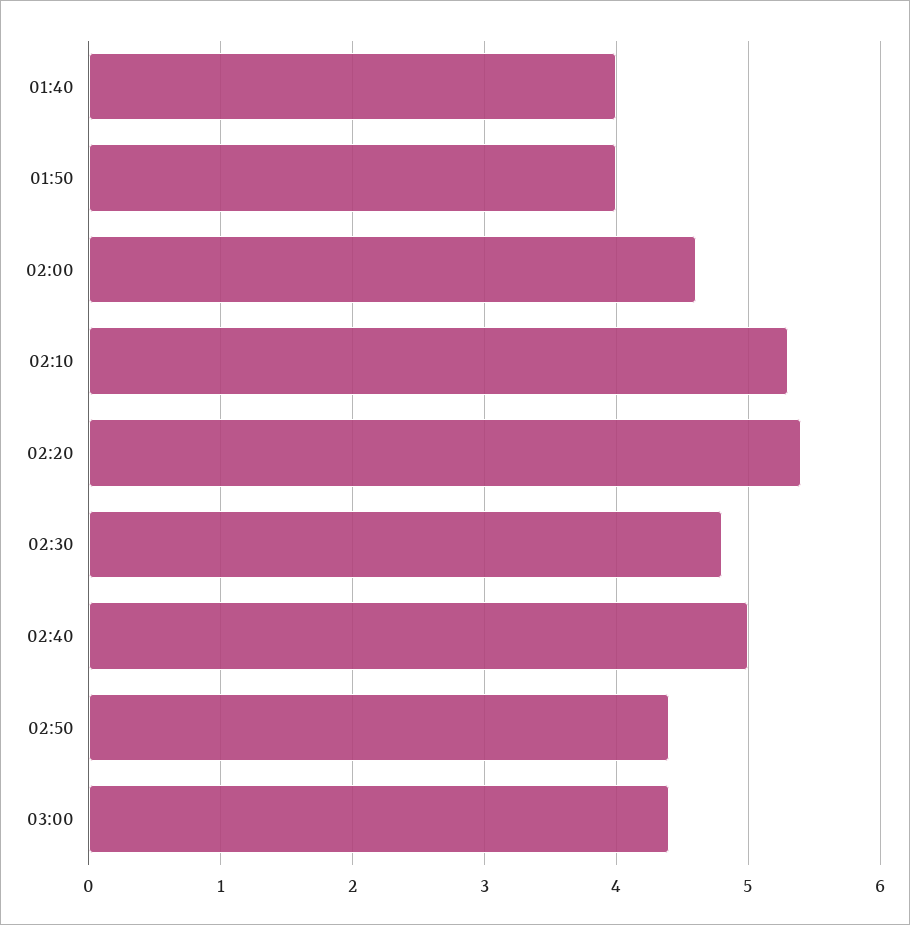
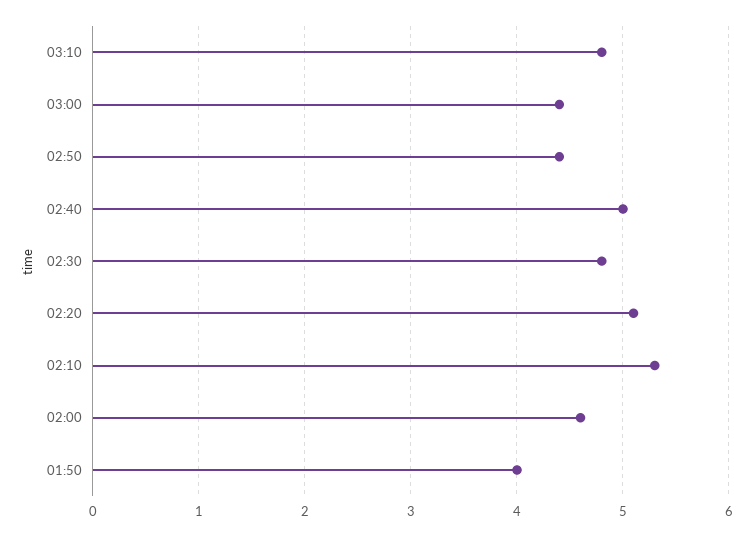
01:40: 4 -> none
02:20: 5.4 -> 5.1
03:10: none -> 4.8

